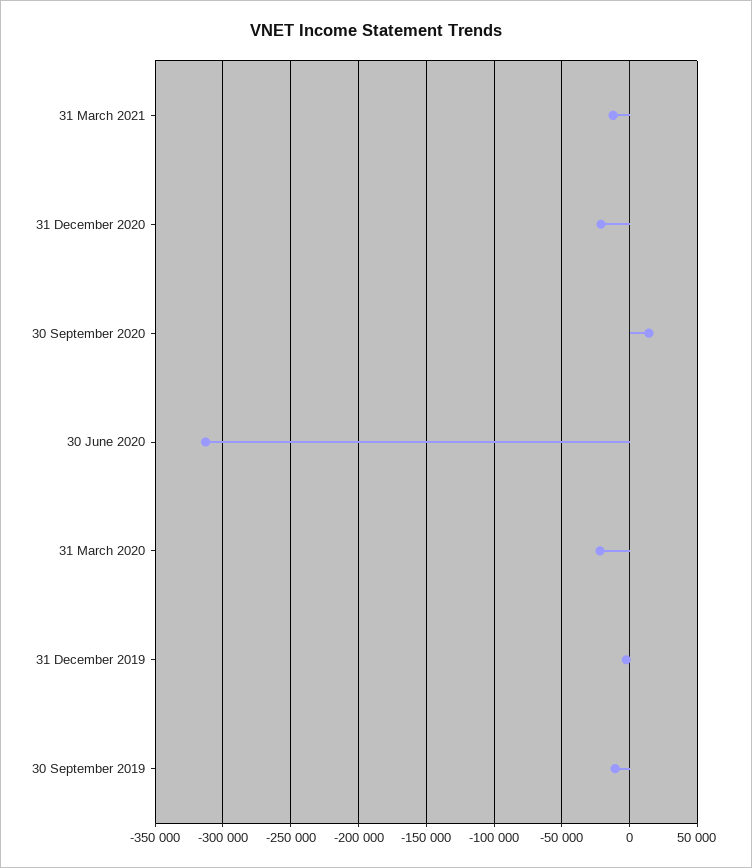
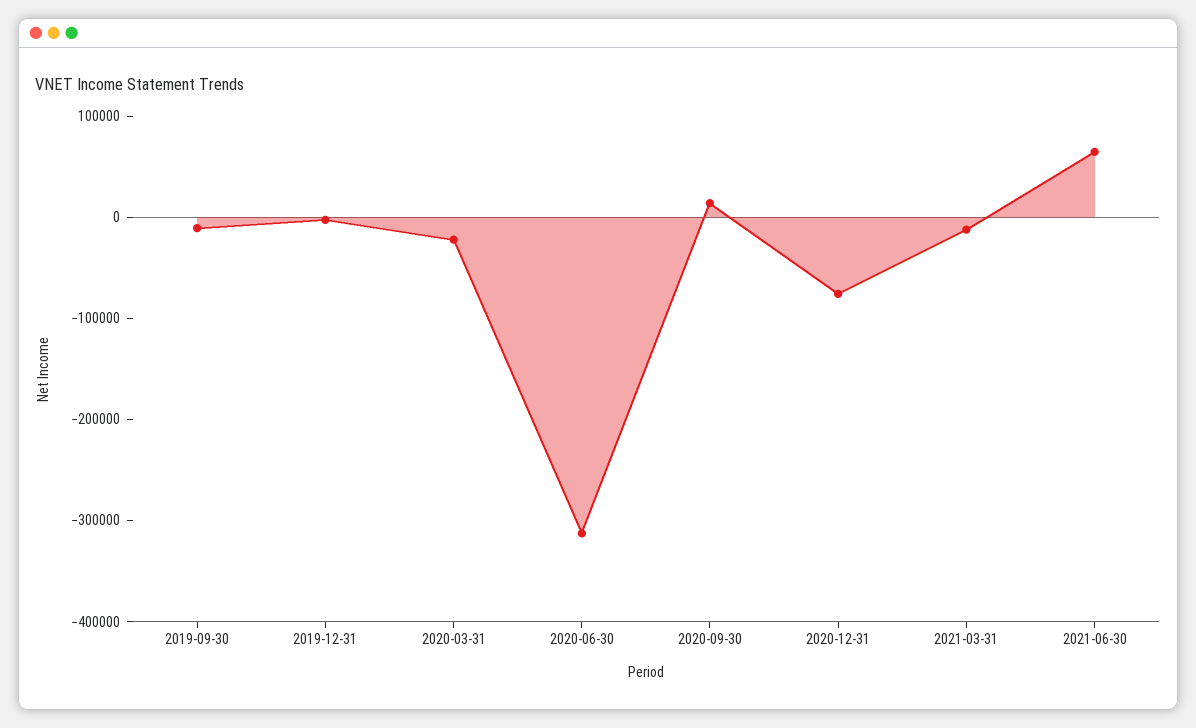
31 December 2020: -20000 -> -80000
2021-06-30: none -> 60000

